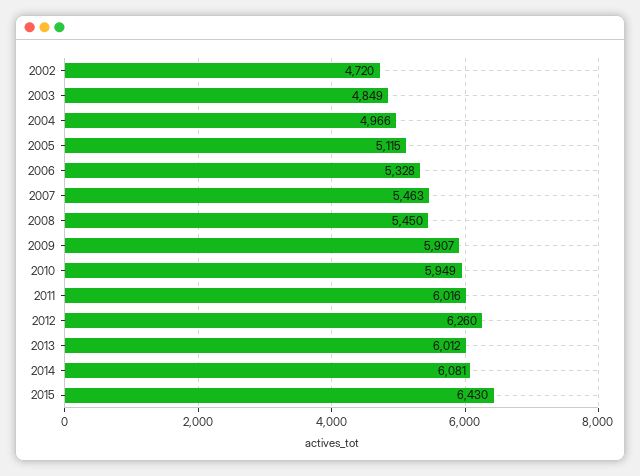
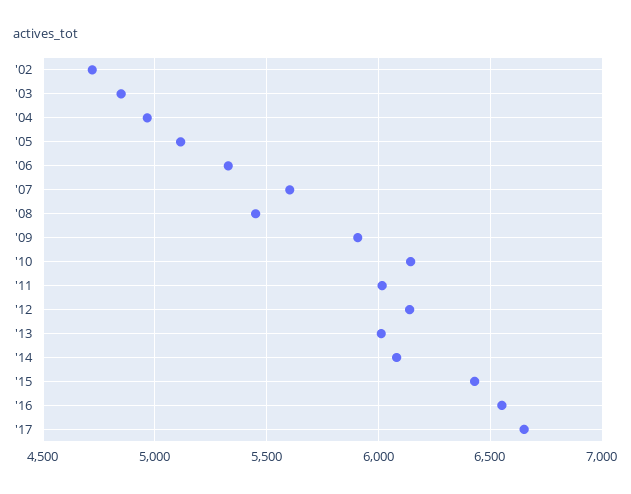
2007: 5463 -> 5600
2010: 5949 -> 6150
2012: 6260 -> 6150
'16: none -> 6550
'17: none -> 6650

